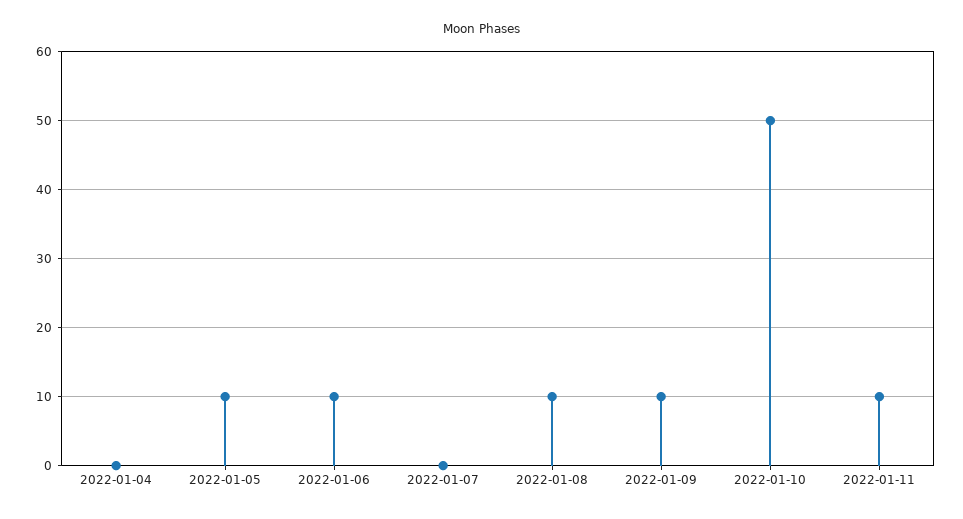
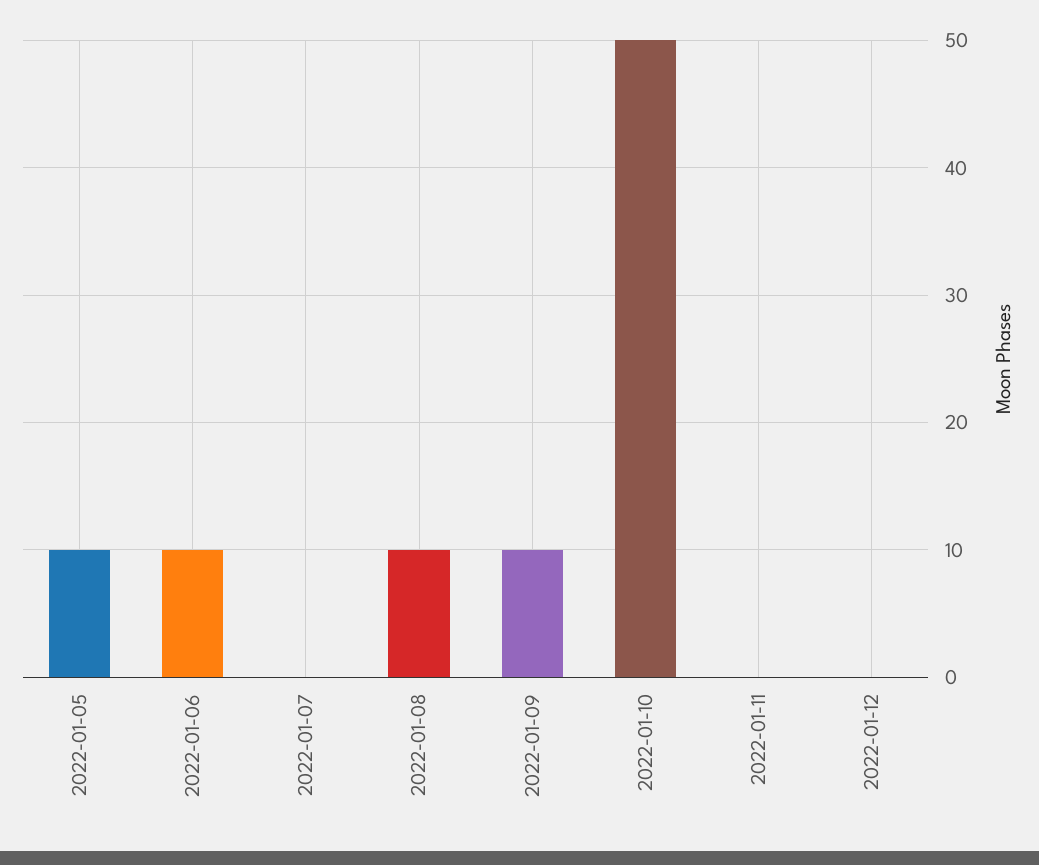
2022-01-04: 0 -> none
2022-01-11: 10 -> 0
2022-01-12: none -> 0

